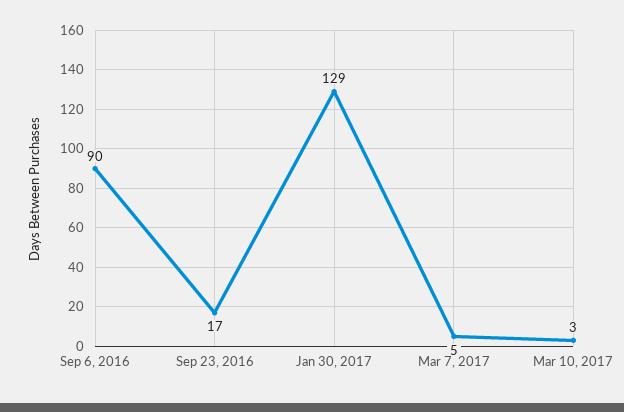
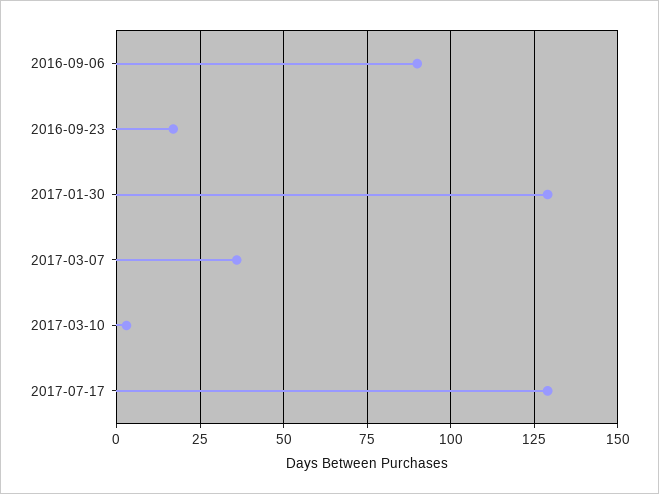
Mar 7, 2017: 5 -> 35
2017-07-17: none -> 130

